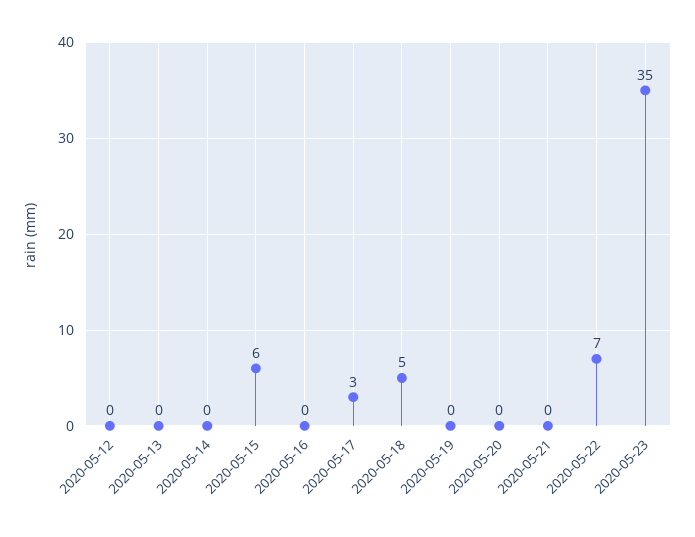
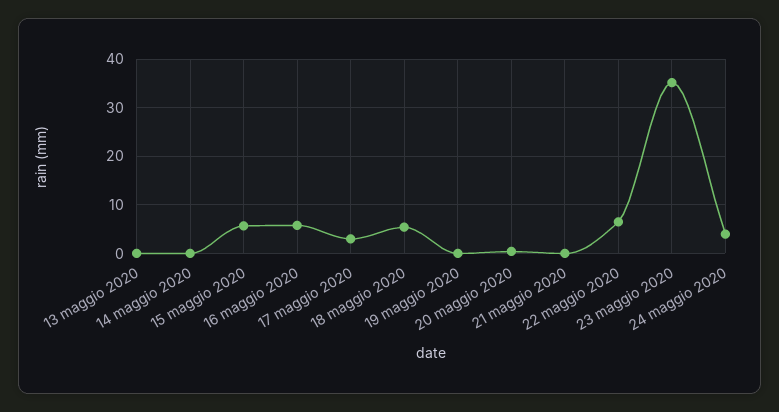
2020-05-12: 0 -> none
2020-05-16: 0 -> 6
24 maggio 2020: none -> 4

